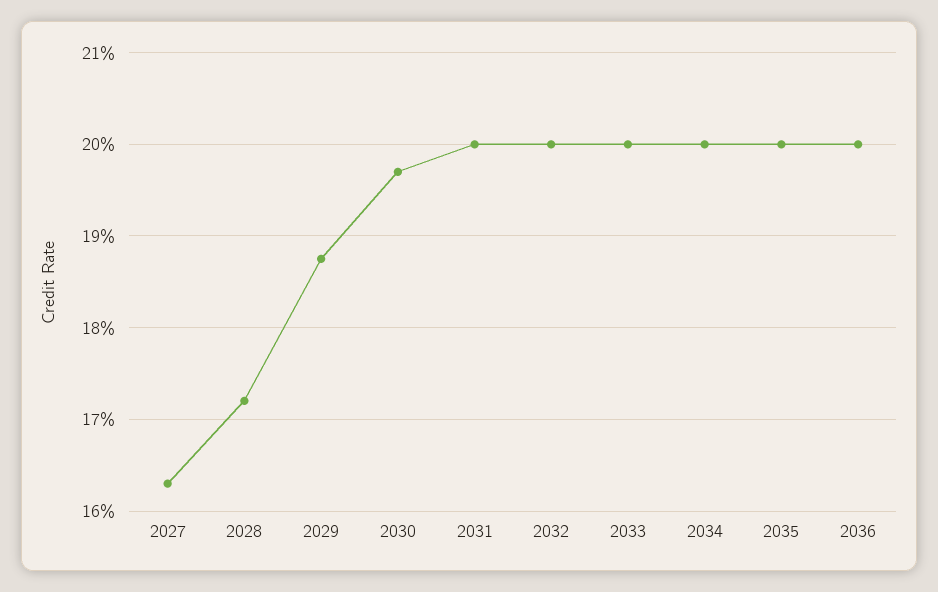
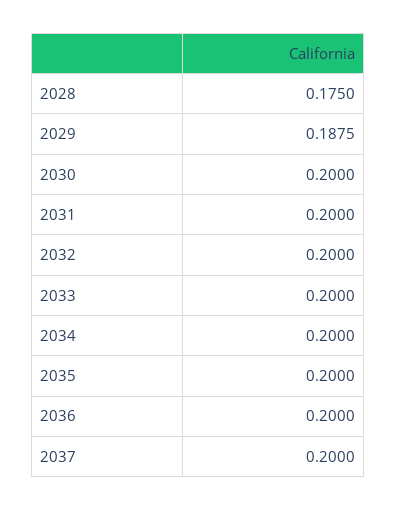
2027: 0.163 -> none
2028: 0.172 -> 0.175
2030: 0.197 -> 0.2
2037: none -> 0.2

